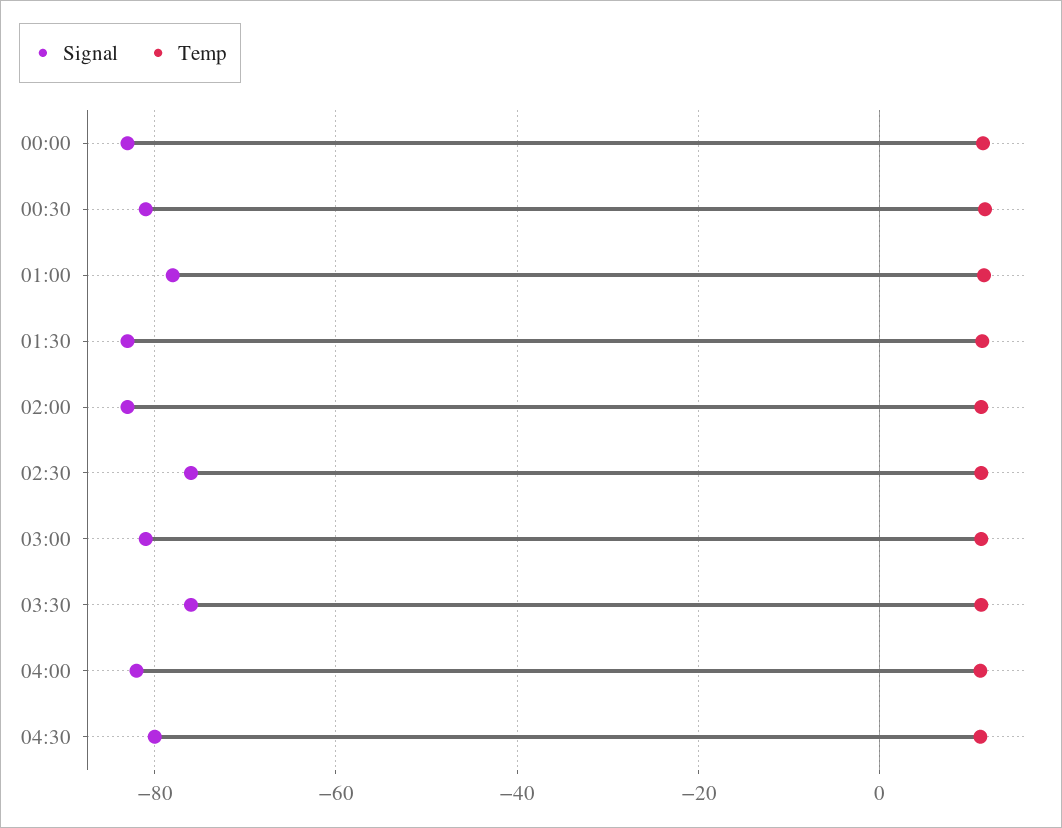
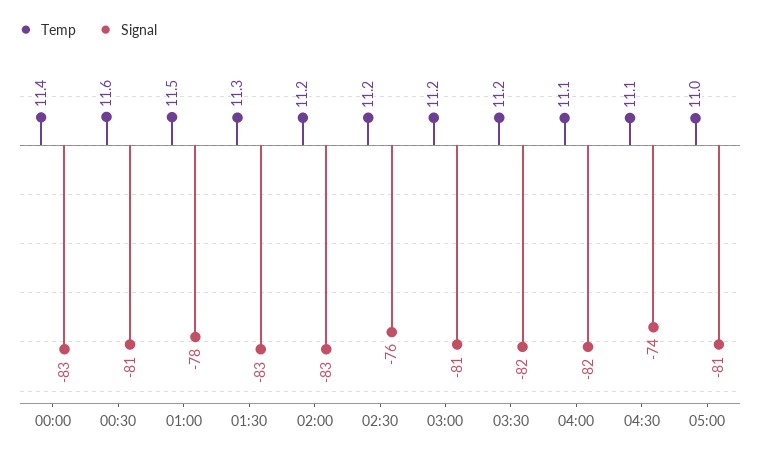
Signal, 03:30: -76 -> -82
Signal, 04:30: -80 -> -74
Temp, 05:00: none -> 11
Signal, 05:00: none -> -81

